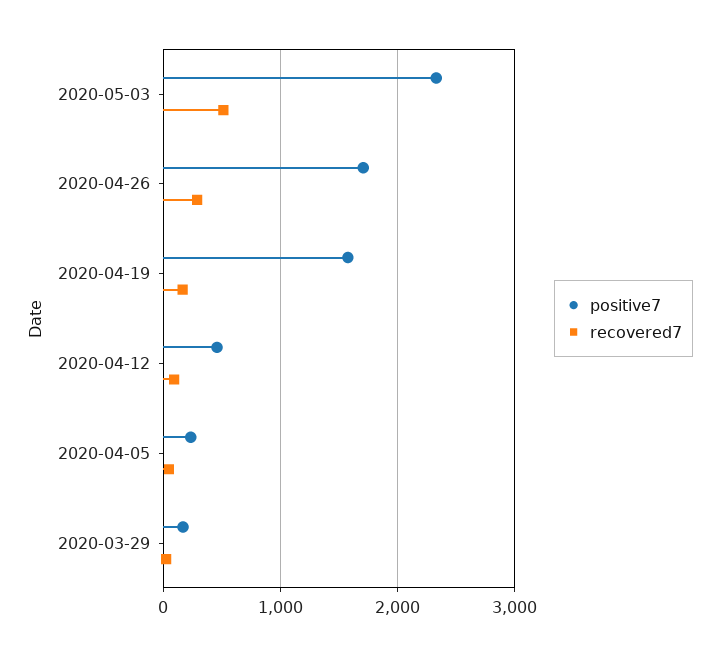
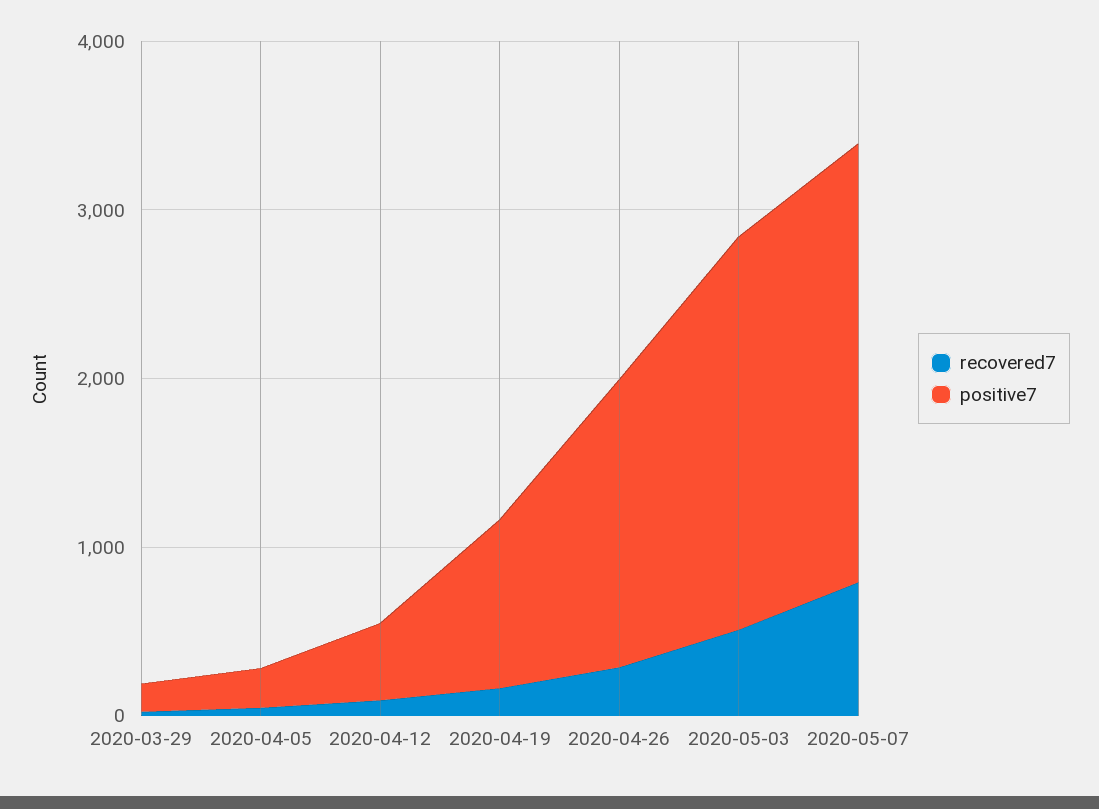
positive7, 2020-04-19: 1600 -> 1000
recovered7, 2020-05-07: none -> 800
positive7, 2020-05-07: none -> 2600

